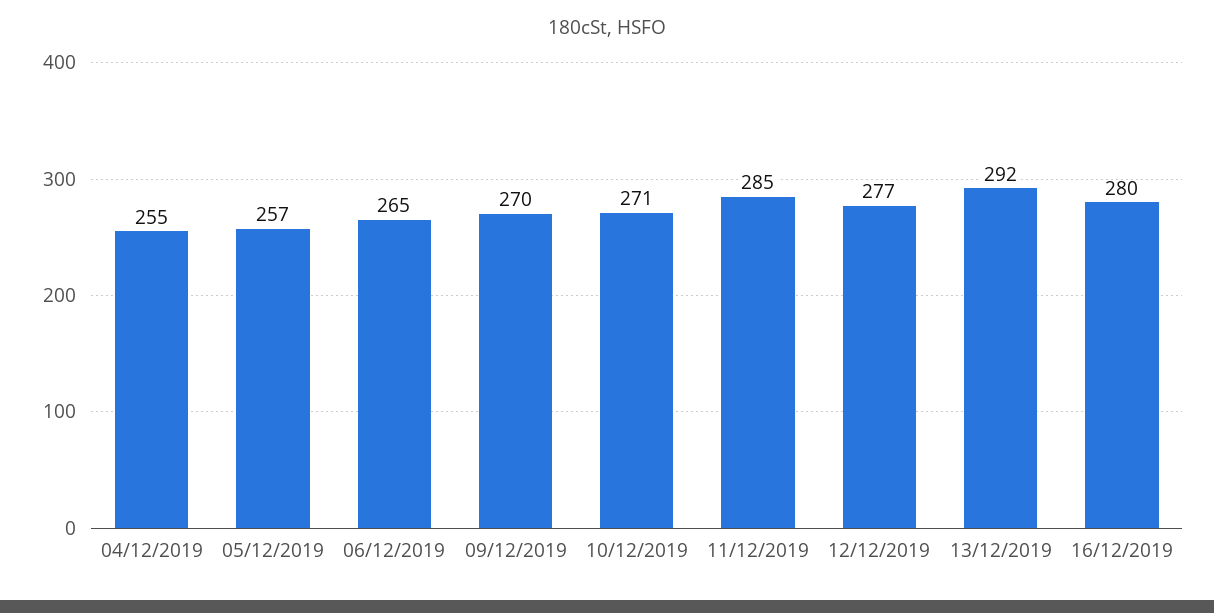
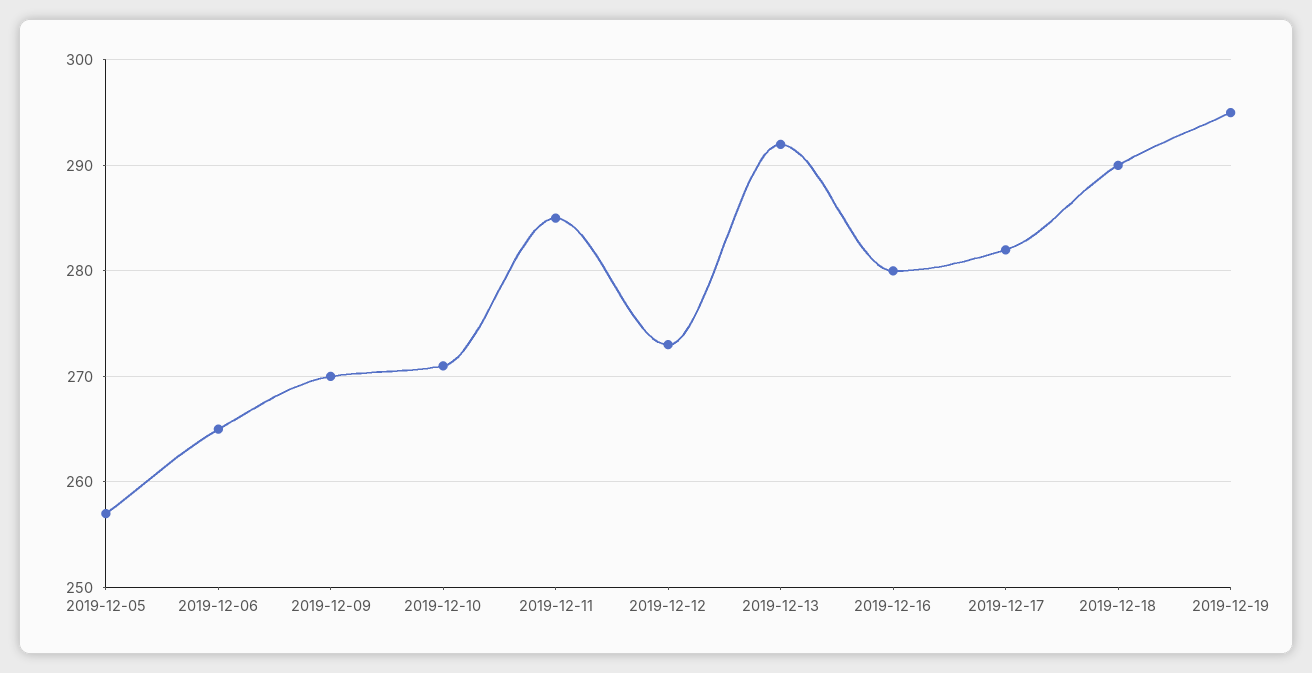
04/12/2019: 255 -> none
12/12/2019: 277 -> 273
2019-12-17: none -> 282
2019-12-18: none -> 290
2019-12-19: none -> 295

